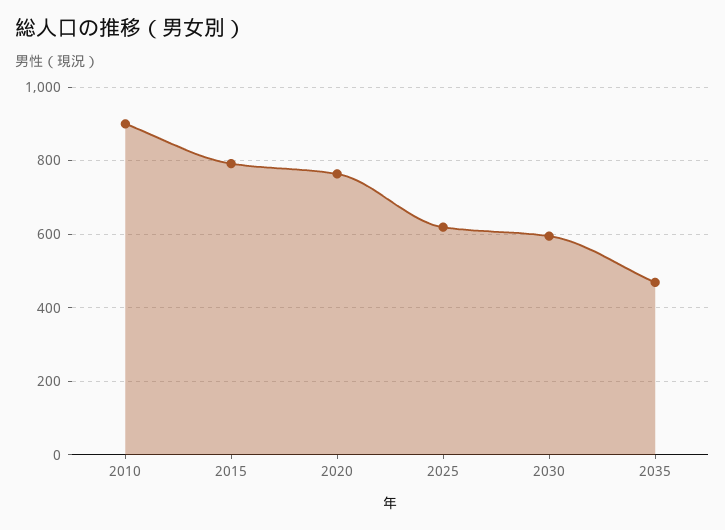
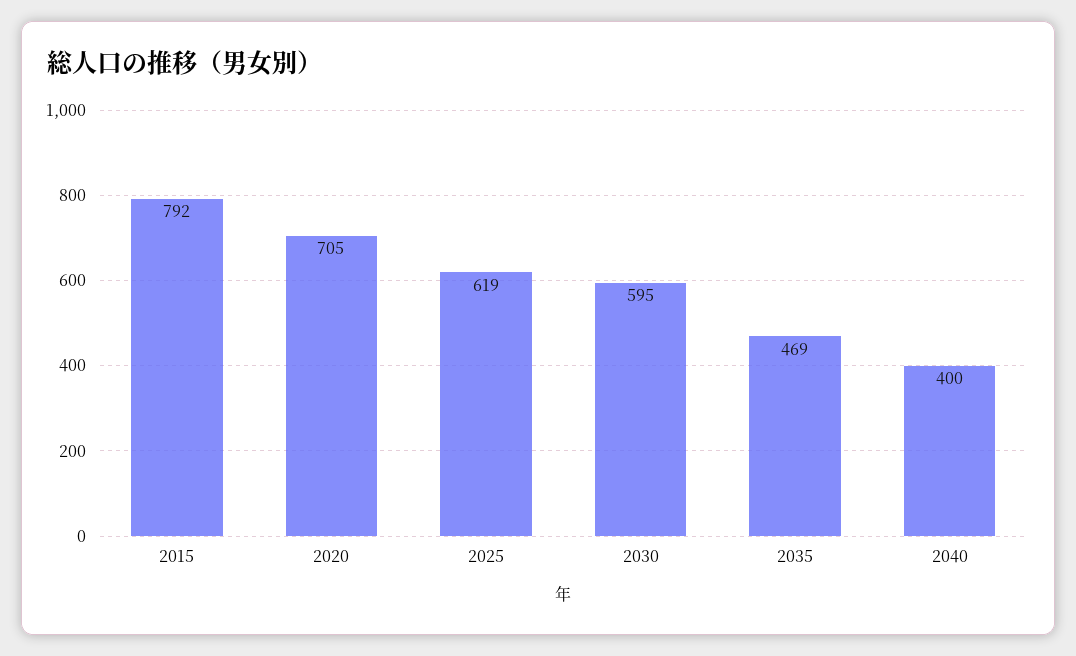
2010: 900 -> none
2020: 760 -> 705
2040: none -> 400

